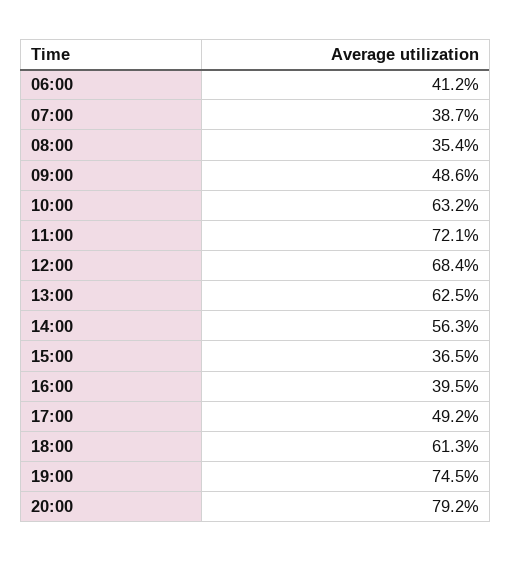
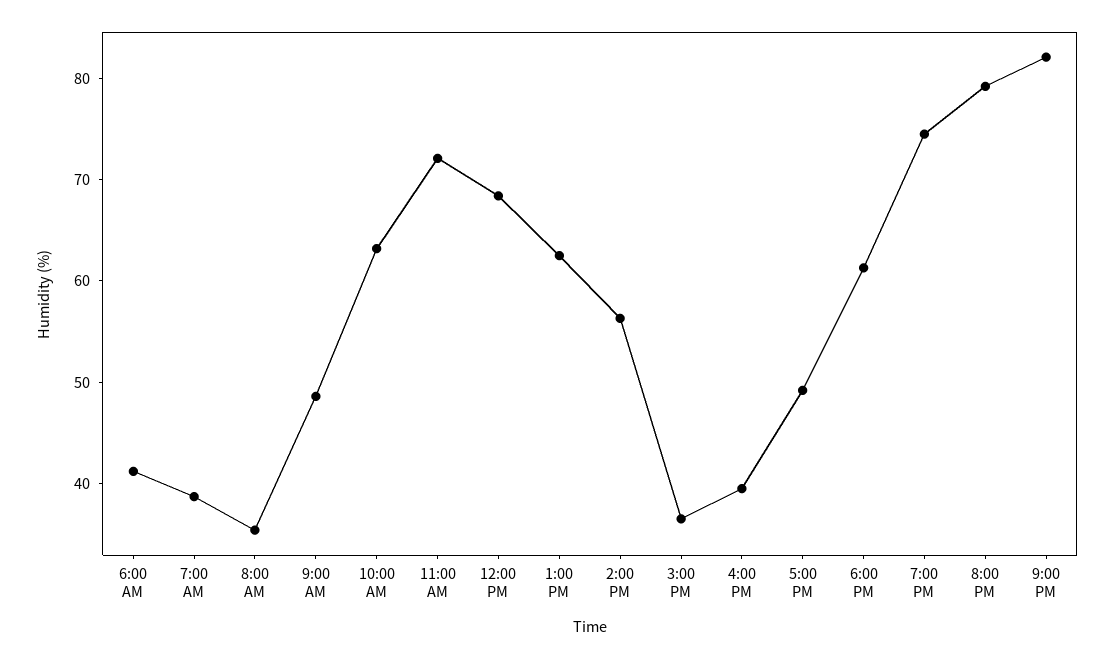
9:00 PM: none -> 82

